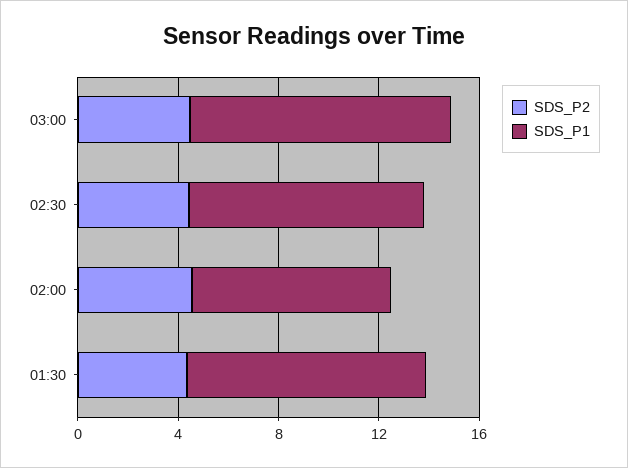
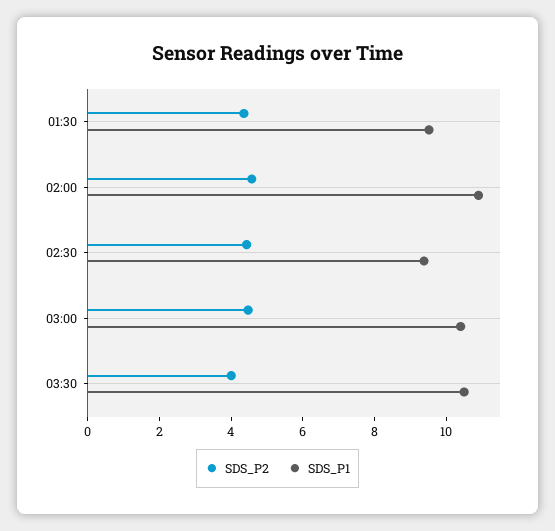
SDS_P1, 02:00: 8 -> 11
SDS_P2, 03:30: none -> 4
SDS_P1, 03:30: none -> 10.5

